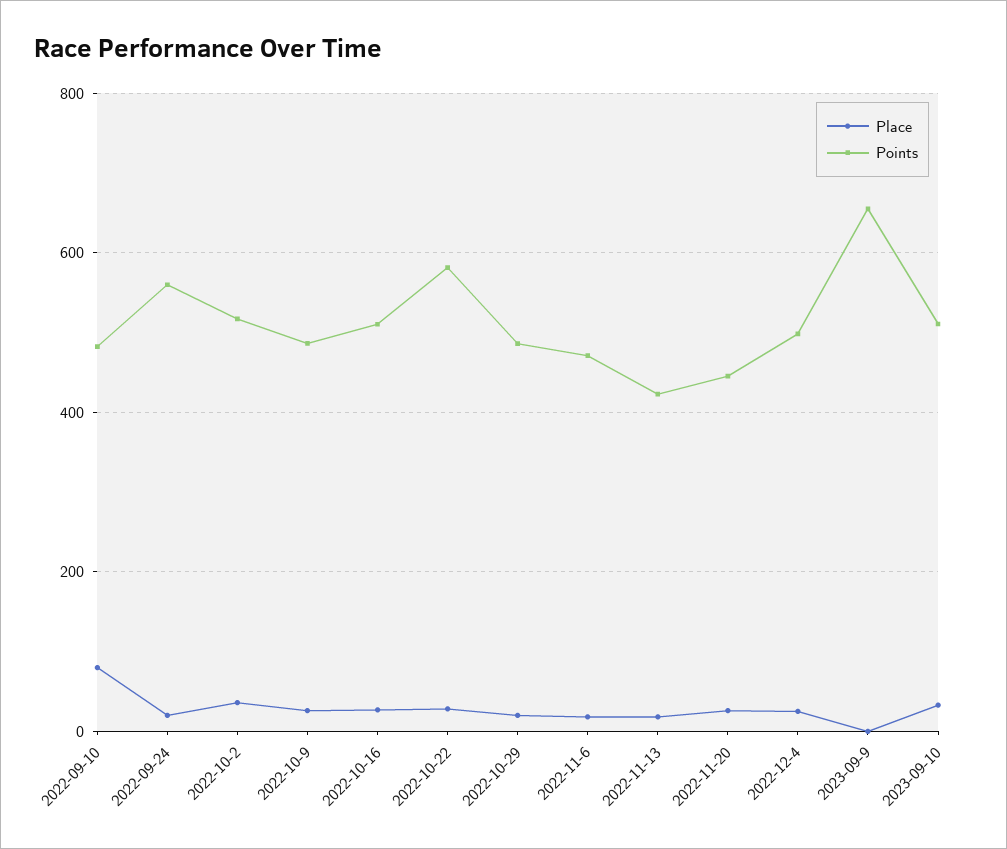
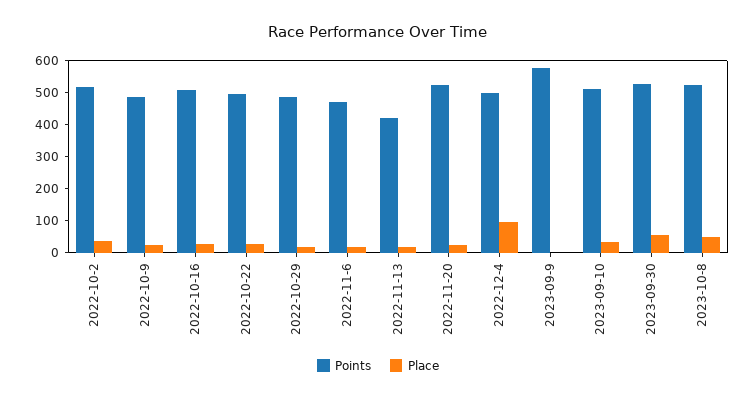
Place, 2022-09-10: 80 -> none
Points, 2022-09-10: 480 -> none
Place, 2022-09-24: 20 -> none
Points, 2022-09-24: 560 -> none
Points, 2022-10-22: 580 -> 500
Points, 2022-11-20: 440 -> 525
Place, 2022-12-4: 20 -> 100
Points, 2023-09-9: 660 -> 575
Points, 2023-09-30: none -> 525
Place, 2023-09-30: none -> 50
Points, 2023-10-8: none -> 525
Place, 2023-10-8: none -> 50

